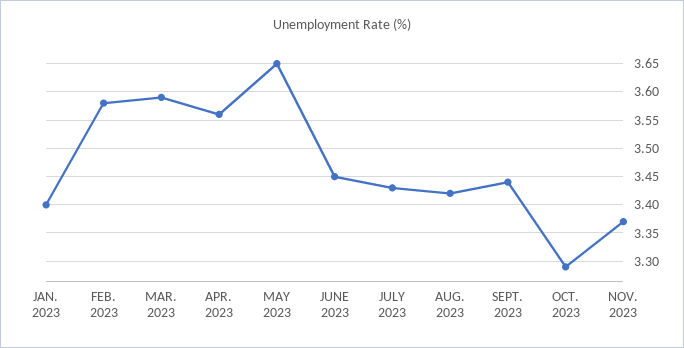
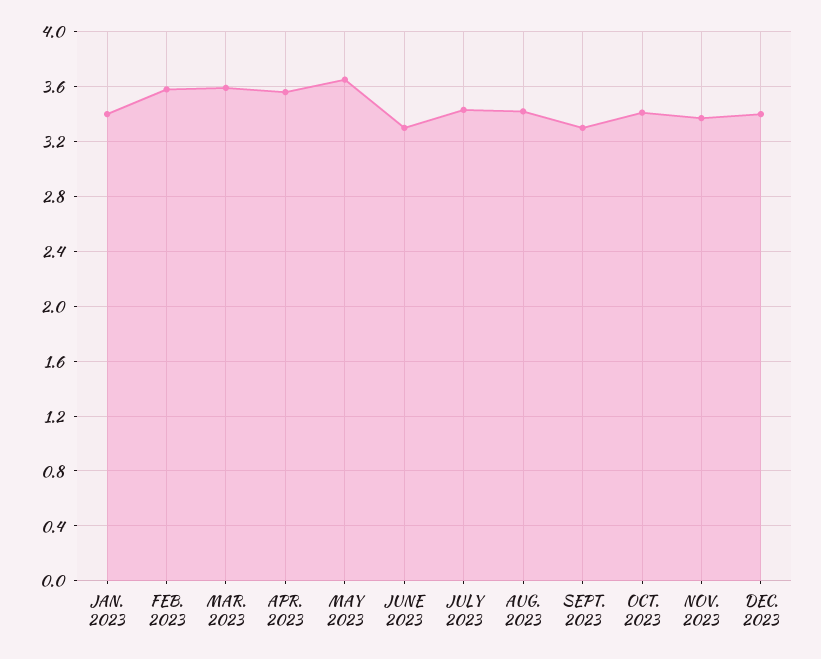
JUNE 2023: 3.45 -> 3.3
SEPT. 2023: 3.45 -> 3.3
OCT. 2023: 3.3 -> 3.4
DEC. 2023: none -> 3.4

